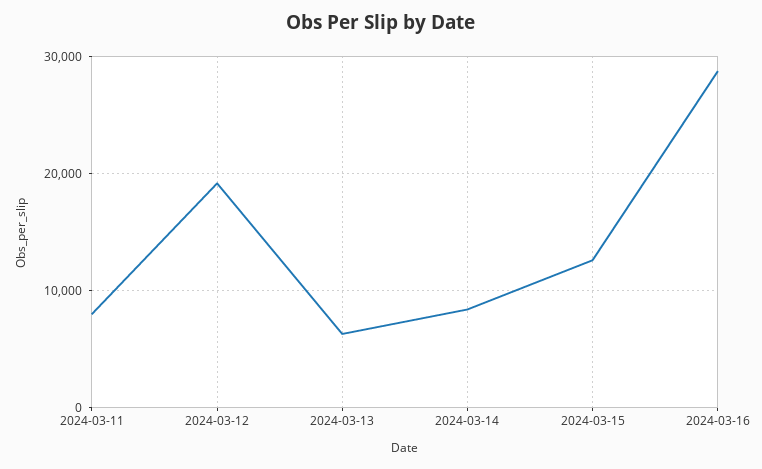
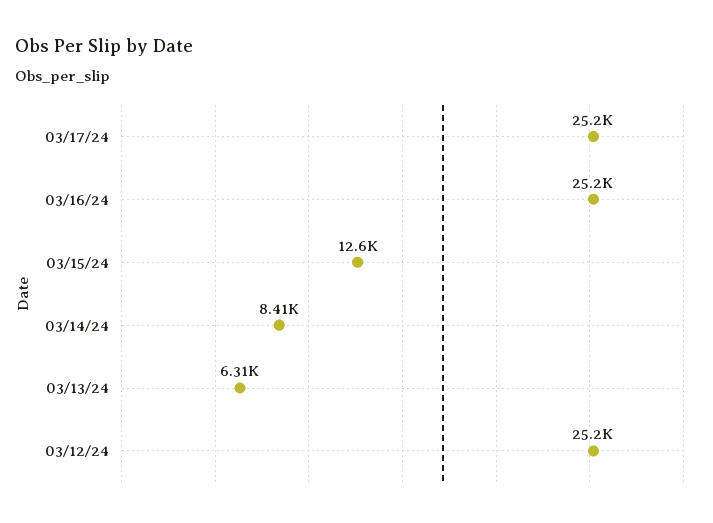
2024-03-11: 8000 -> none
2024-03-12: 19000 -> 25200
2024-03-16: 29000 -> 25200
03/17/24: none -> 25200

